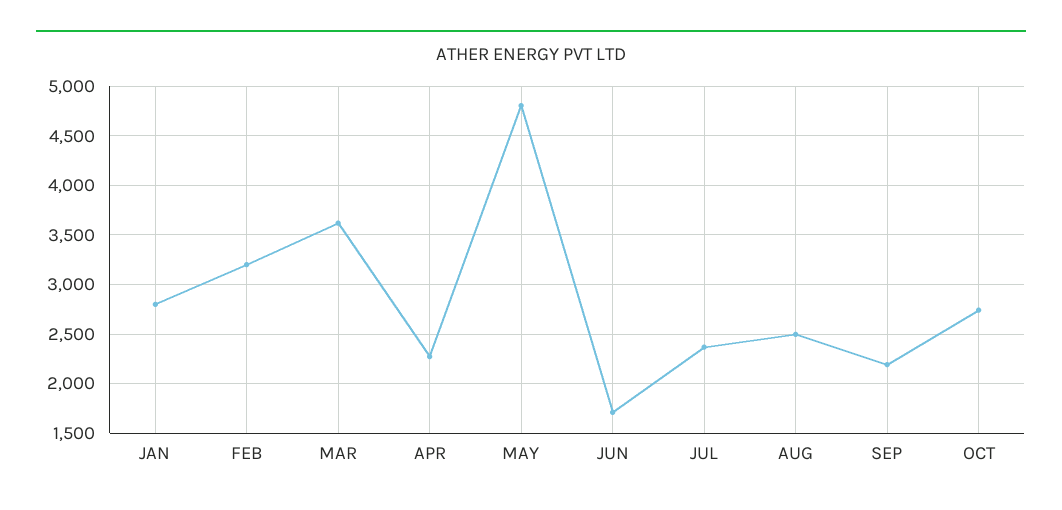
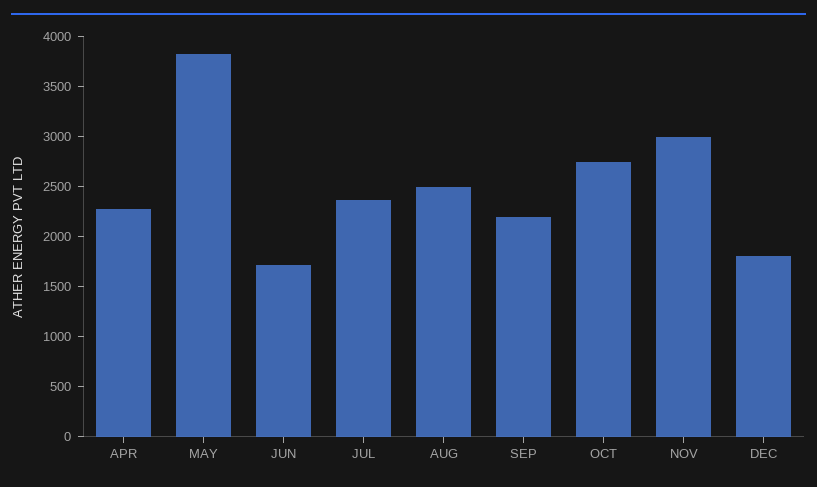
JAN: 2800 -> none
FEB: 3200 -> none
MAR: 3600 -> none
MAY: 4800 -> 3800
NOV: none -> 3000
DEC: none -> 1800

